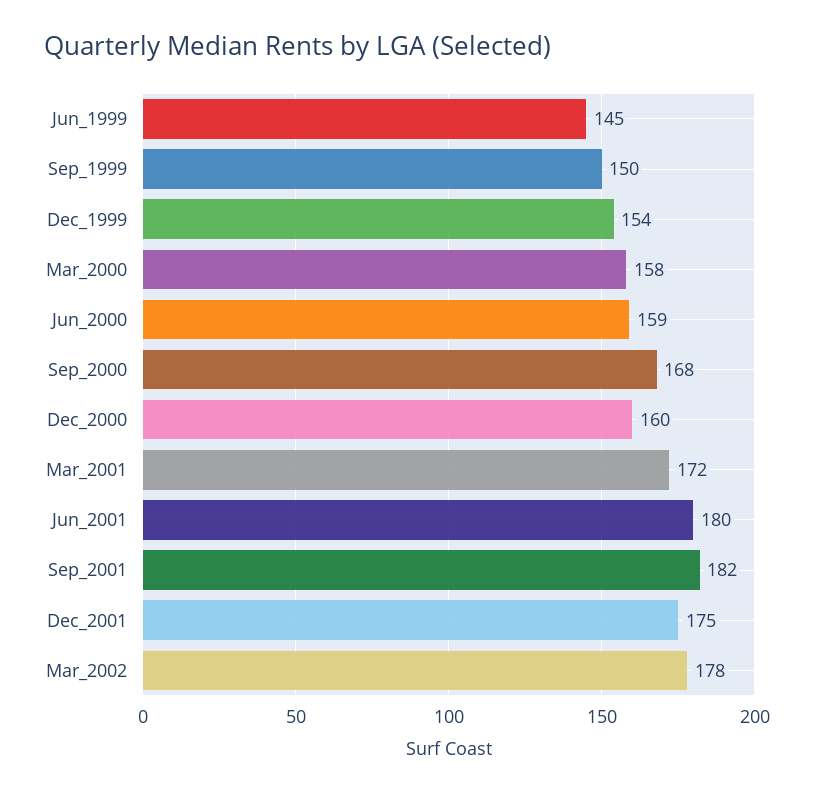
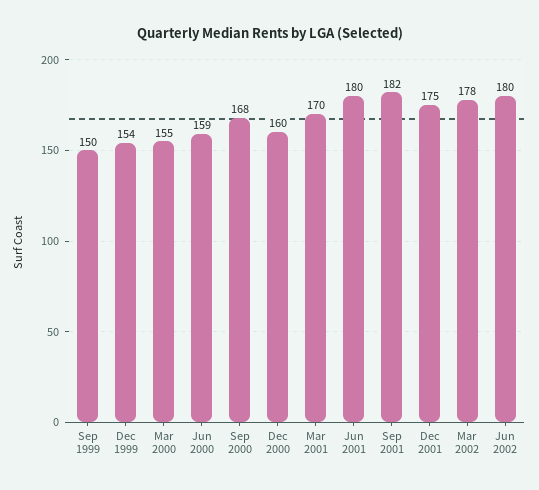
Jun_1999: 145 -> none
Mar_2000: 158 -> 155
Mar_2001: 172 -> 170
Jun 2002: none -> 180

